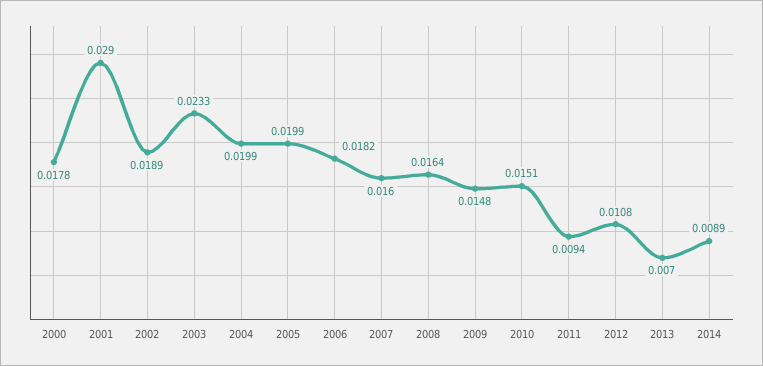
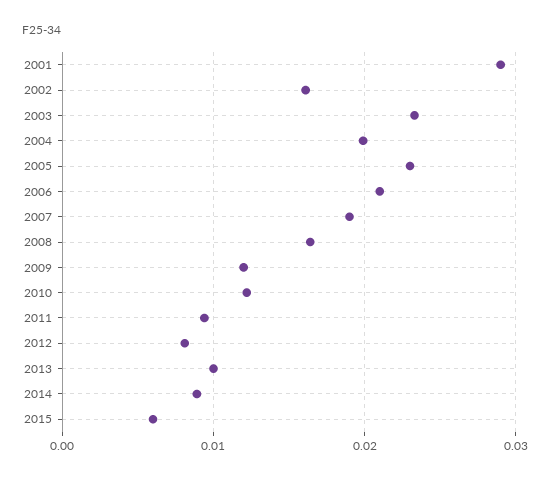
2000: 0.0178 -> none
2002: 0.0189 -> 0.016
2005: 0.0199 -> 0.023
2006: 0.0182 -> 0.021
2007: 0.016 -> 0.019
2009: 0.0148 -> 0.012
2010: 0.0151 -> 0.012
2012: 0.0108 -> 0.008
2013: 0.007 -> 0.01
2015: none -> 0.006

